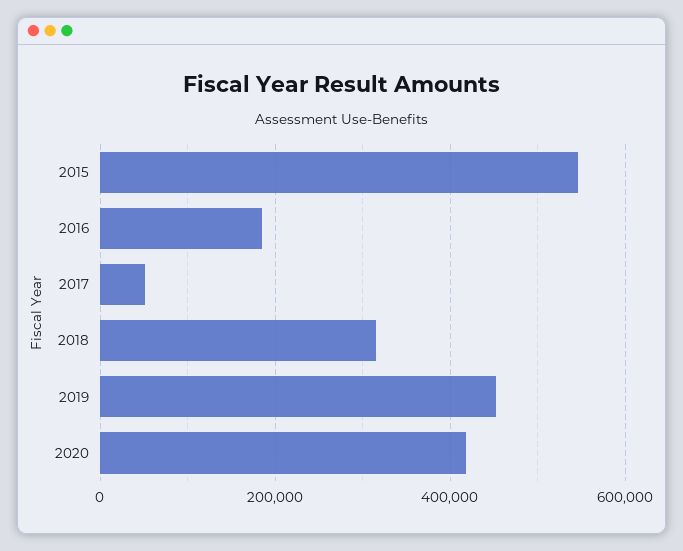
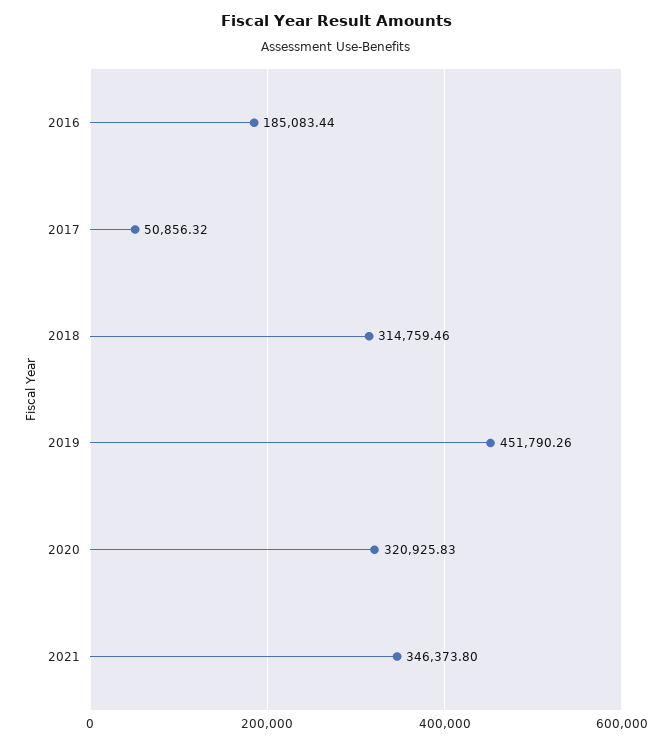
2015: 540000 -> none
2020: 420000 -> 320925.83
2021: none -> 346373.8

